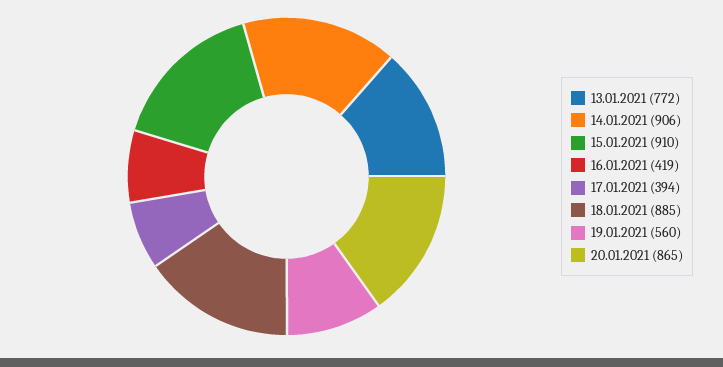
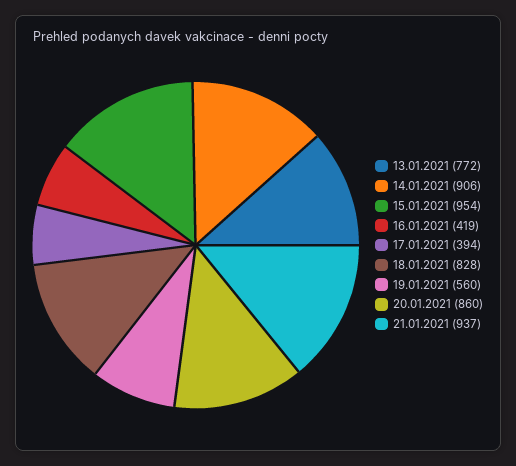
15.01.2021: 910 -> 954
18.01.2021: 885 -> 828
20.01.2021: 865 -> 860
21.01.2021: none -> 937

